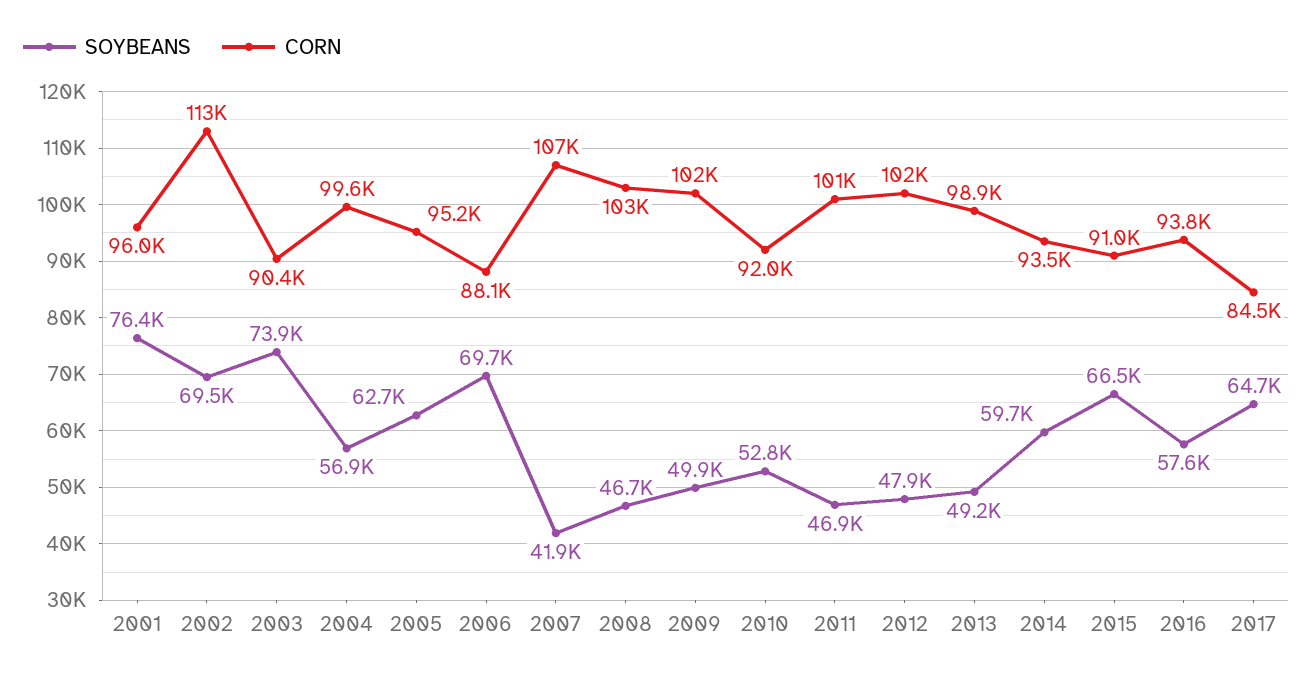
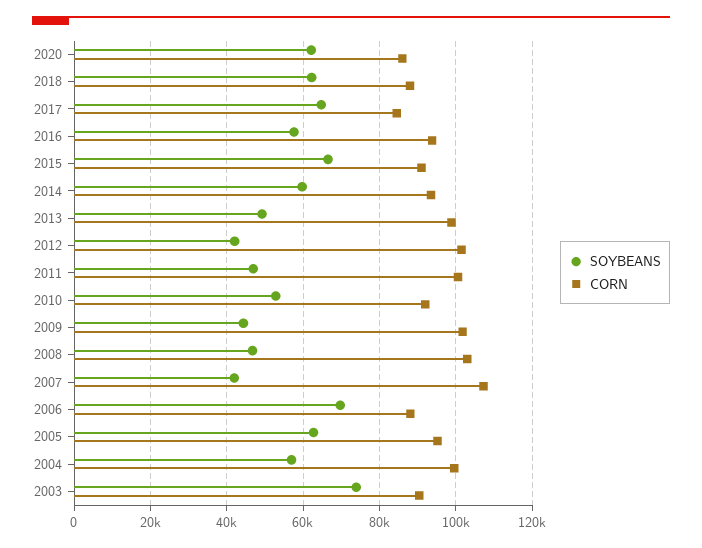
SOYBEANS, 2001: 76400 -> none
CORN, 2001: 96000 -> none
SOYBEANS, 2002: 69500 -> none
CORN, 2002: 113000 -> none
SOYBEANS, 2009: 49900 -> 44000
SOYBEANS, 2012: 47900 -> 42000
SOYBEANS, 2020: none -> 62000
CORN, 2020: none -> 86000
SOYBEANS, 2018: none -> 62000
CORN, 2018: none -> 88000

